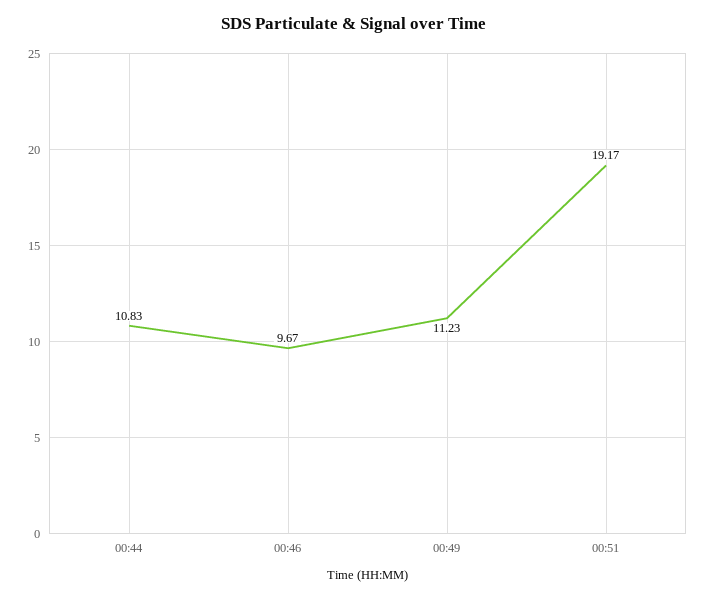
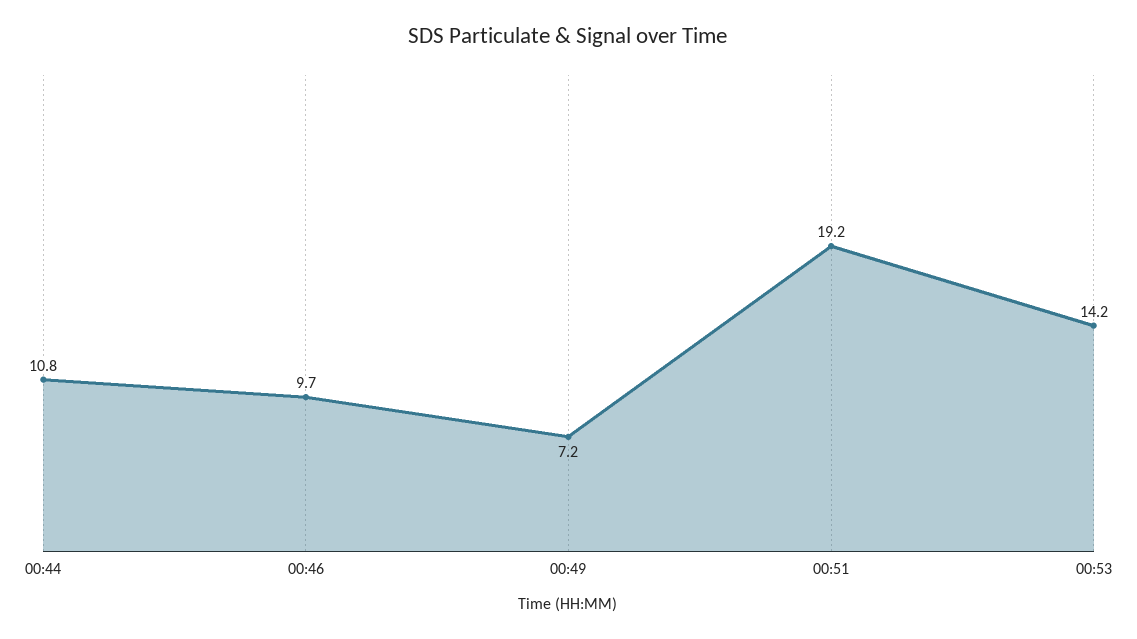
00:49: 11.23 -> 7.2
00:53: none -> 14.2

